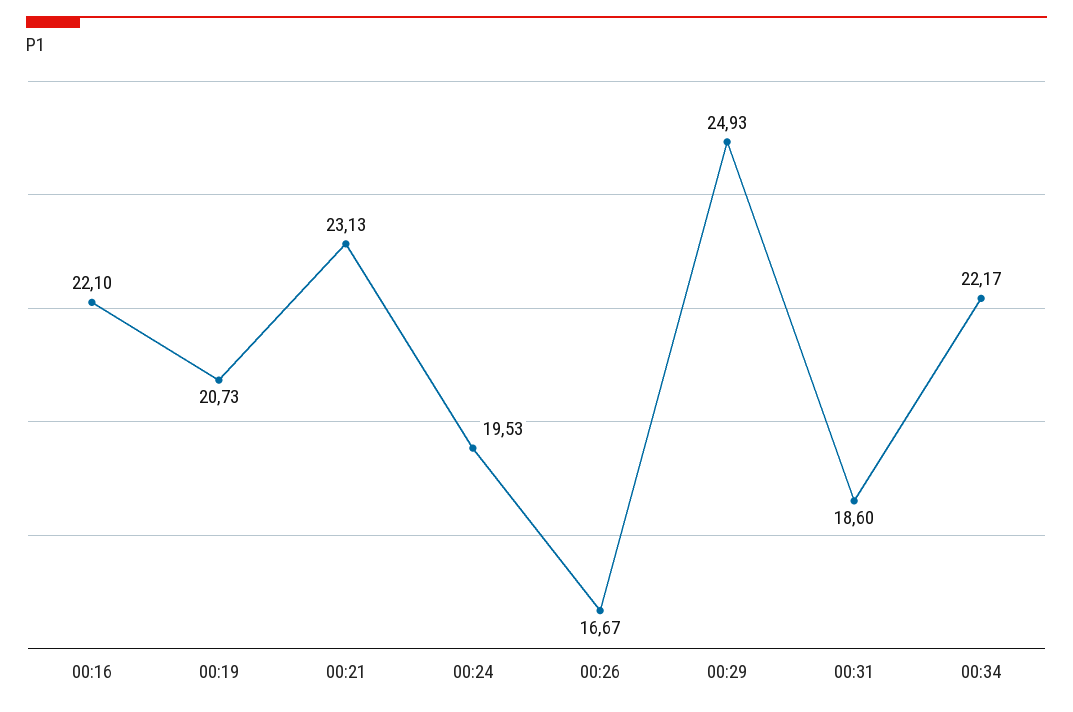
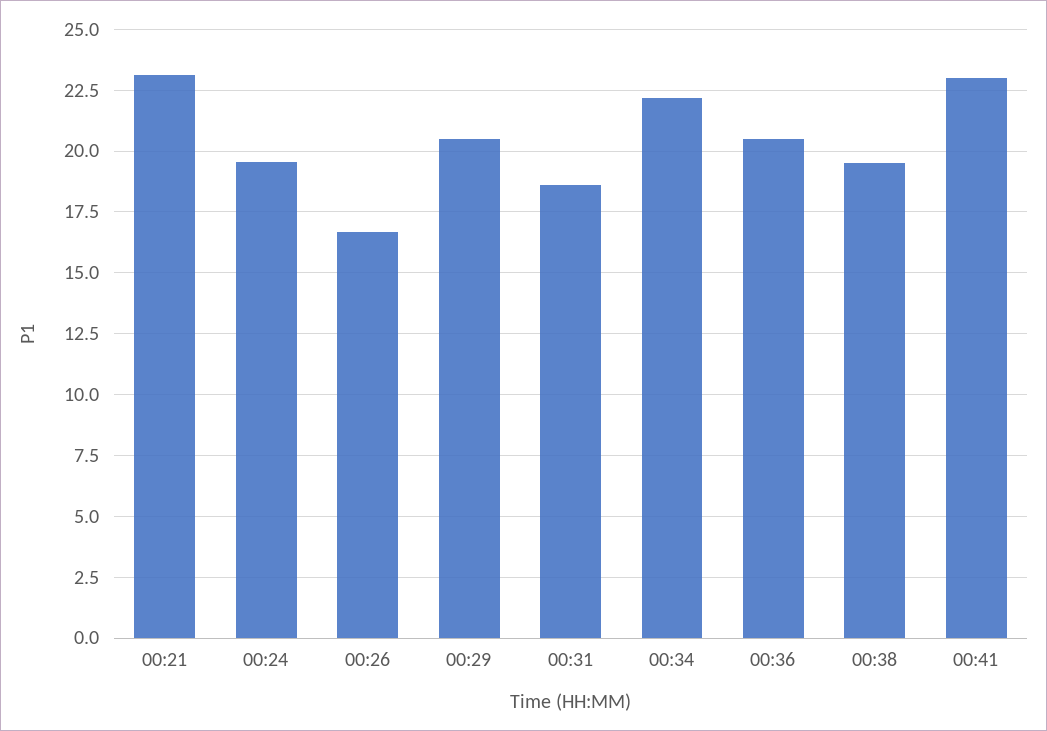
00:16: 22.1 -> none
00:19: 20.73 -> none
00:29: 24.93 -> 20.5
00:36: none -> 20.5
00:38: none -> 19.5
00:41: none -> 23

